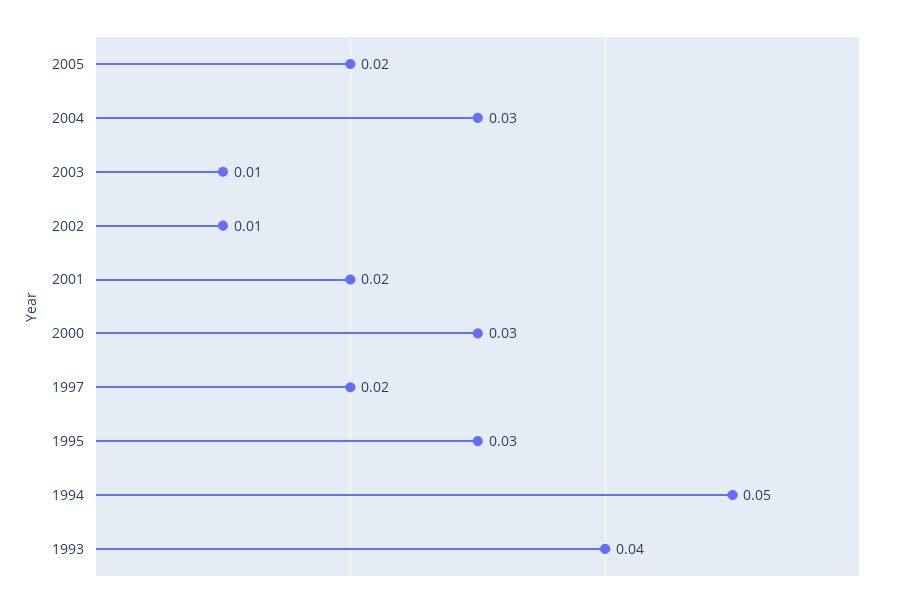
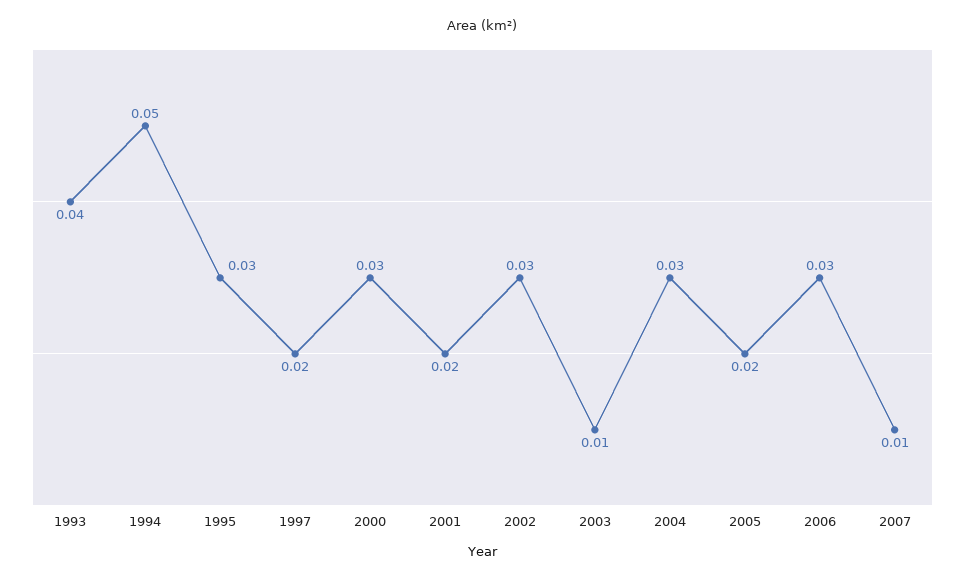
2002: 0.01 -> 0.03
2006: none -> 0.03
2007: none -> 0.01

